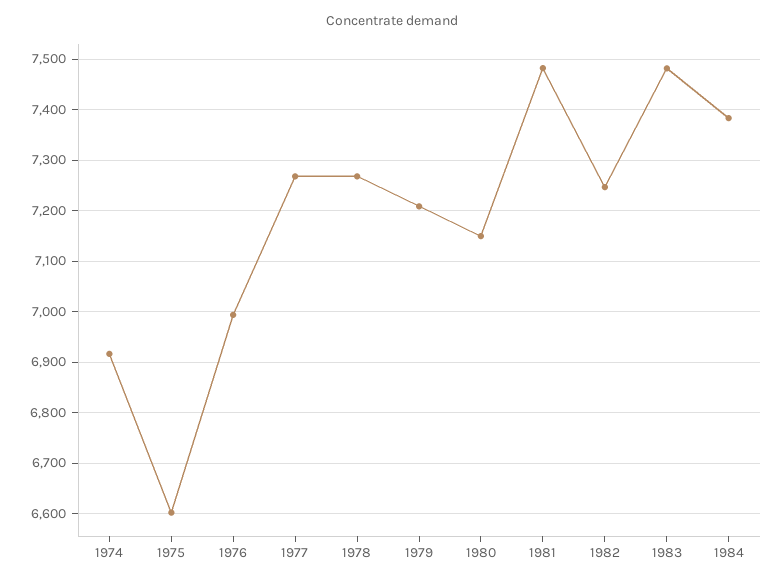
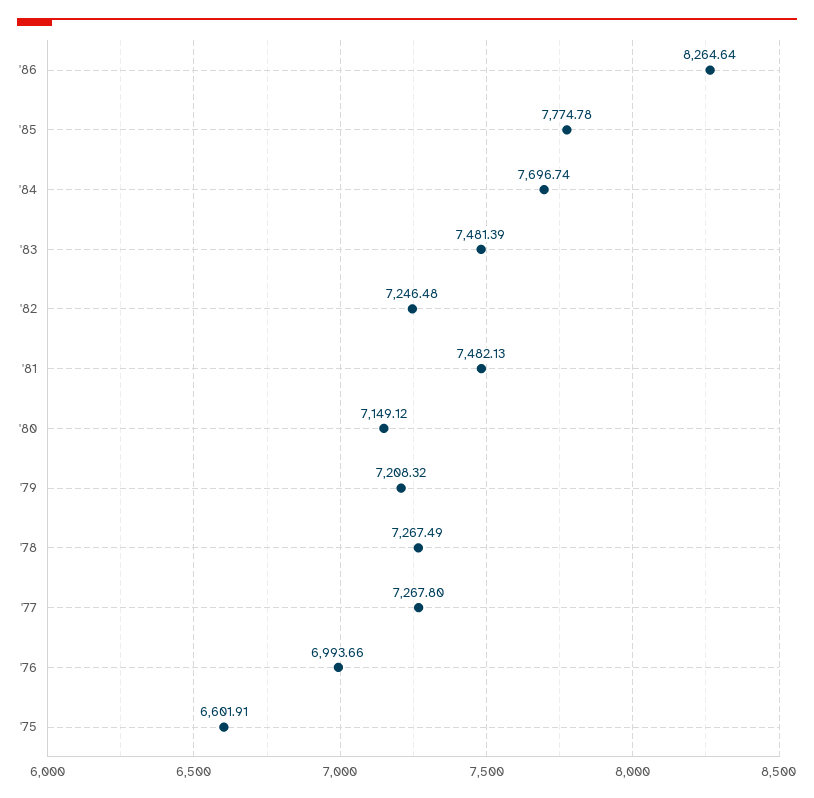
1974: 6920 -> none
1984: 7380 -> 7696.74
'86: none -> 8264.64
'85: none -> 7774.78

